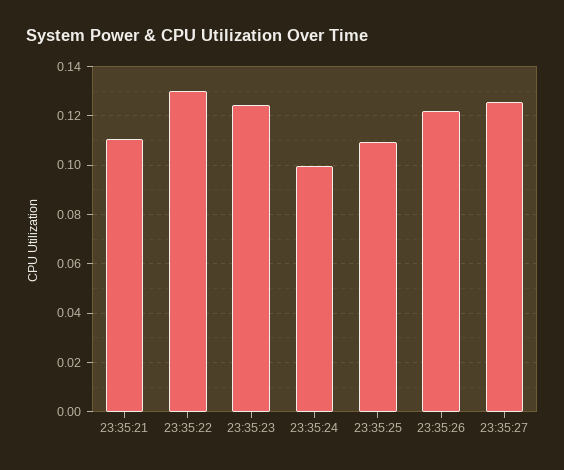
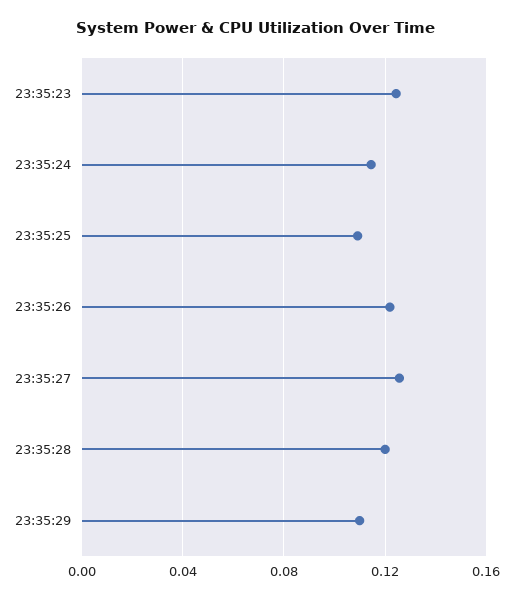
23:35:21: 0.11 -> none
23:35:22: 0.13 -> none
23:35:24: 0.1 -> 0.115
23:35:28: none -> 0.12
23:35:29: none -> 0.11

